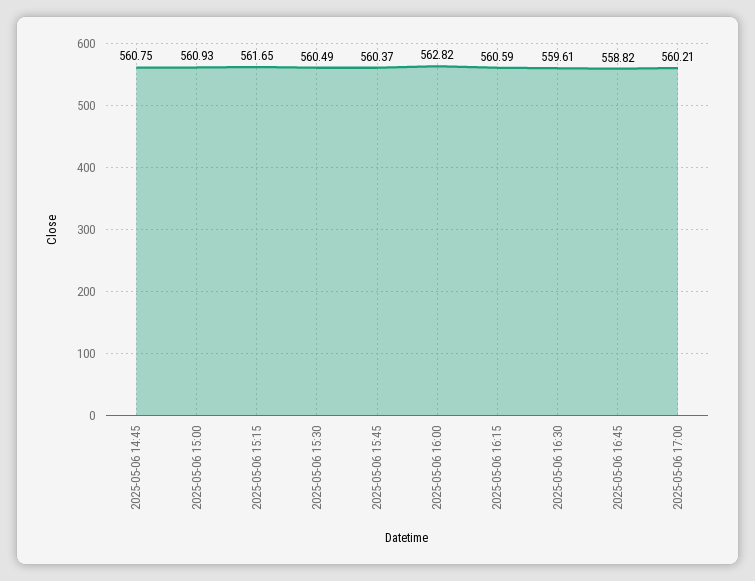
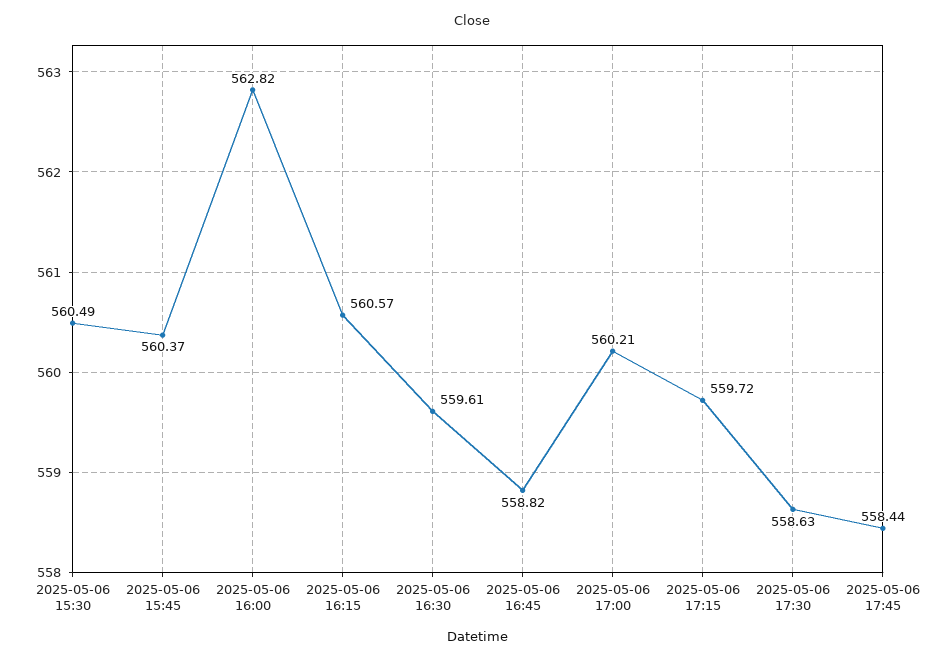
2025-05-06 14:45: 560.75 -> none
2025-05-06 15:00: 560.93 -> none
2025-05-06 15:15: 561.65 -> none
2025-05-06 16:15: 560.59 -> 560.57
2025-05-06 17:15: none -> 559.72
2025-05-06 17:30: none -> 558.63
2025-05-06 17:45: none -> 558.44

